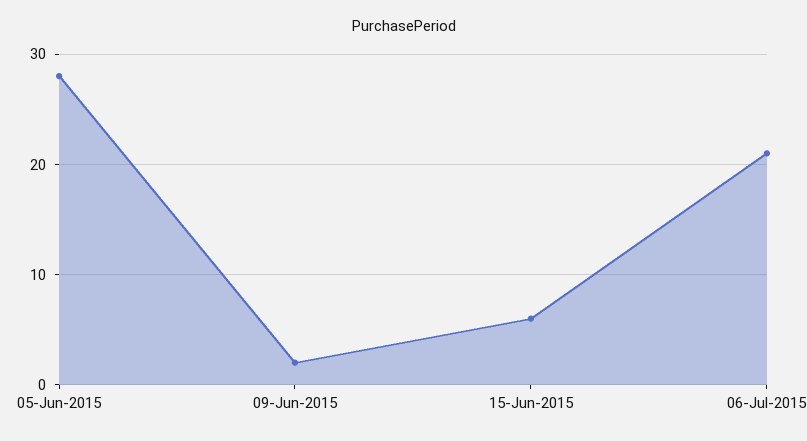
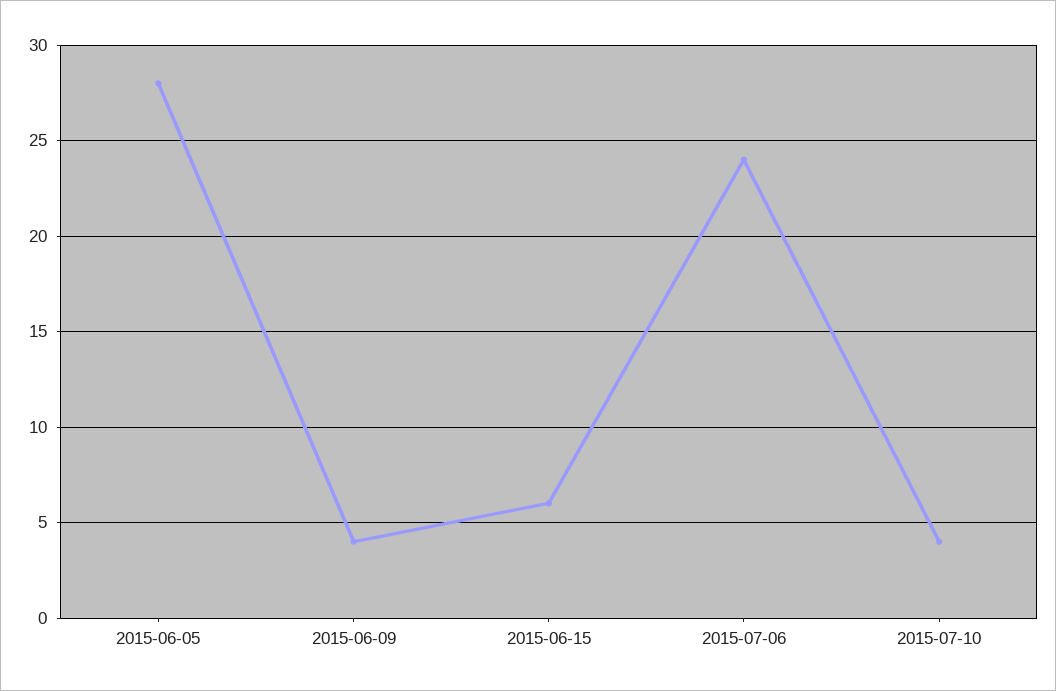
09-Jun-2015: 2 -> 4
06-Jul-2015: 21 -> 24
2015-07-10: none -> 4

